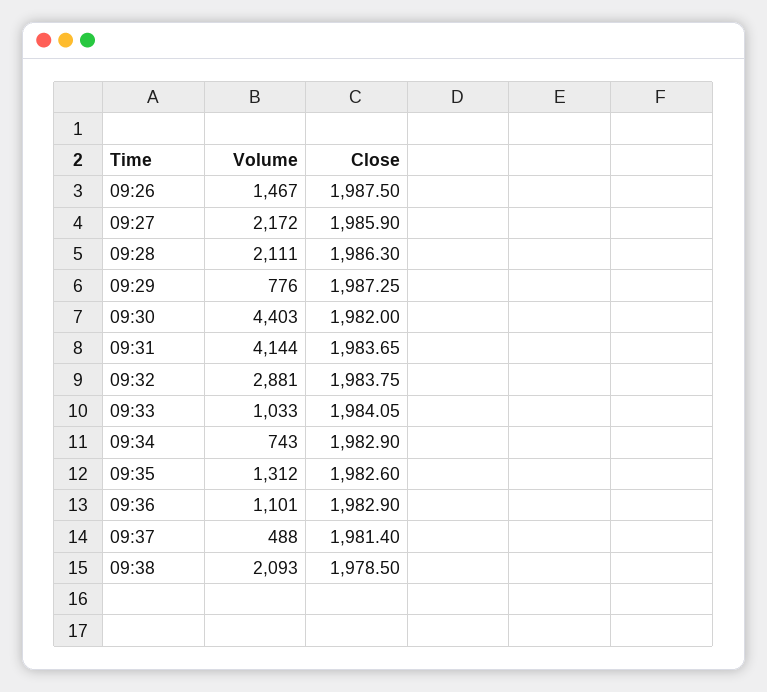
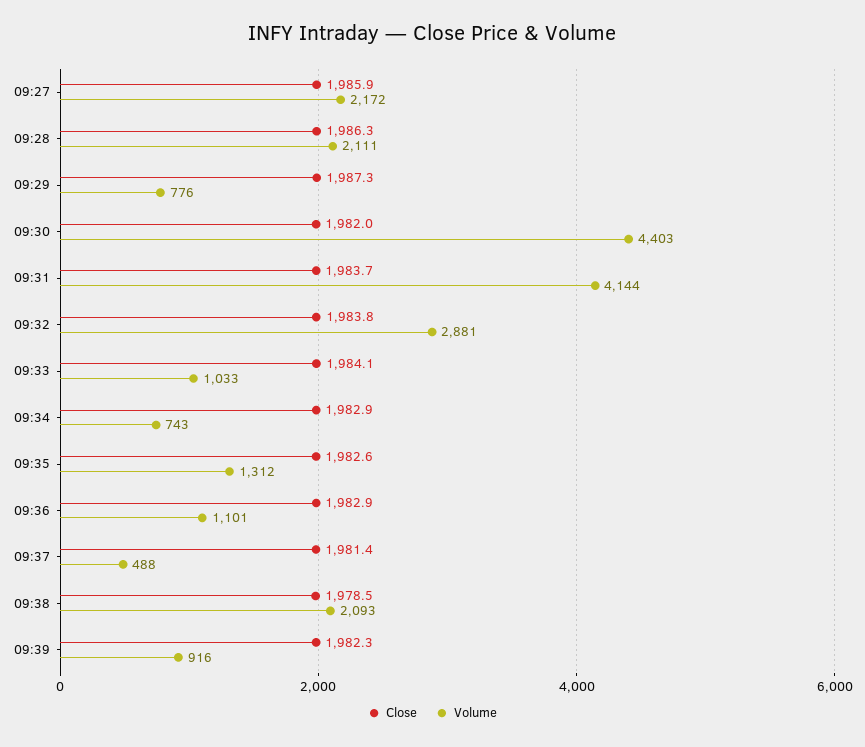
Volume, 09:26: 1467 -> none
Close, 09:26: 1987.5 -> none
Close, 09:39: none -> 1982.3
Volume, 09:39: none -> 916

